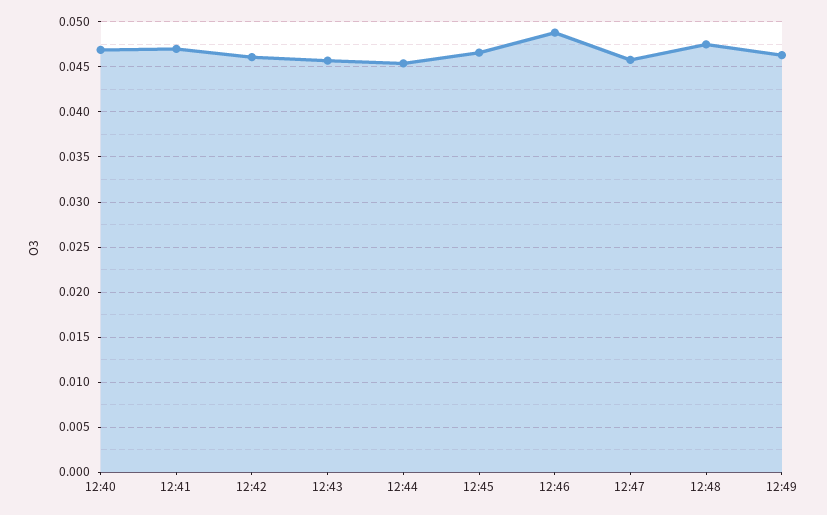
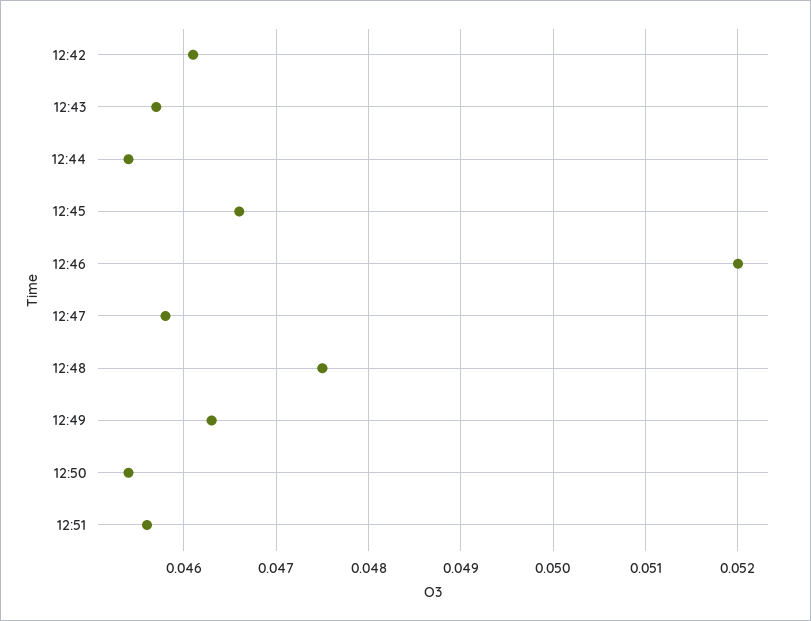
12:40: 0.047 -> none
12:41: 0.047 -> none
12:46: 0.049 -> 0.052
12:50: none -> 0.0454
12:51: none -> 0.0456

